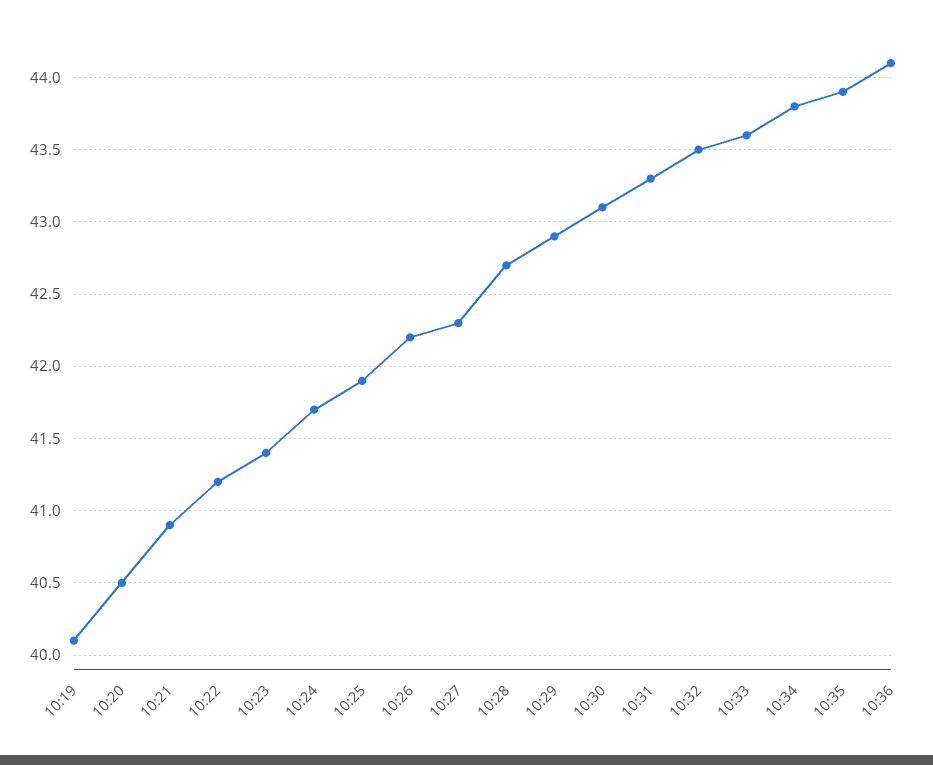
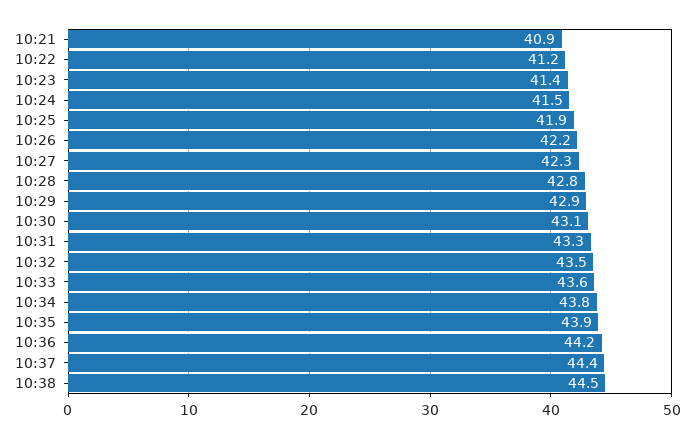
10:19: 40.1 -> none
10:20: 40.5 -> none
10:24: 41.7 -> 41.5
10:28: 42.7 -> 42.8
10:36: 44.1 -> 44.2
10:37: none -> 44.4
10:38: none -> 44.5

